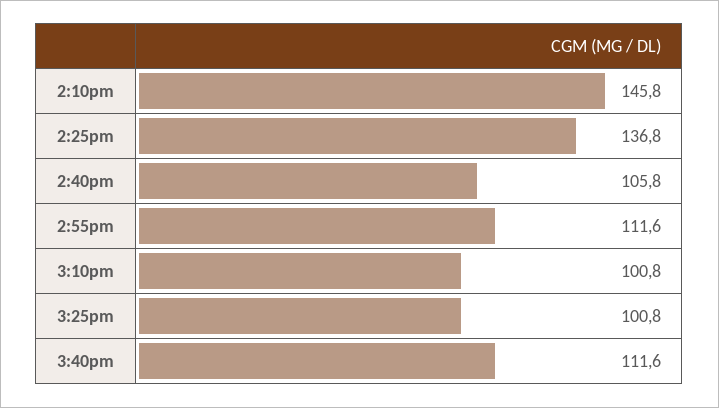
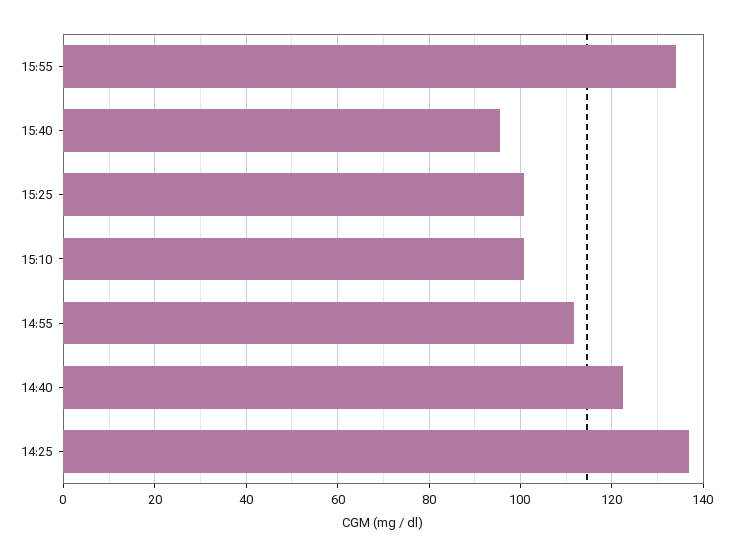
2:10pm: 145.8 -> none
2:40pm: 105.8 -> 122
3:40pm: 111.6 -> 96
15:55: none -> 134

